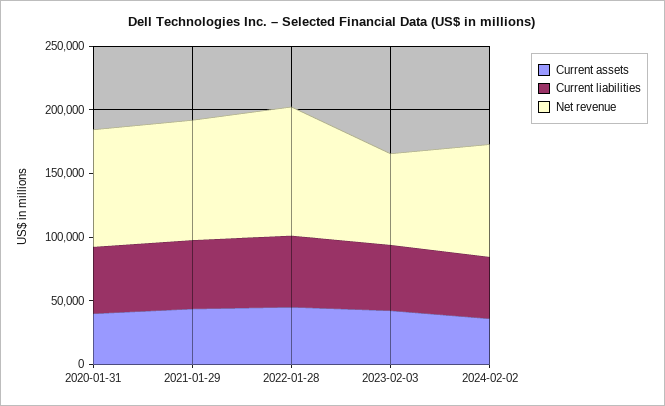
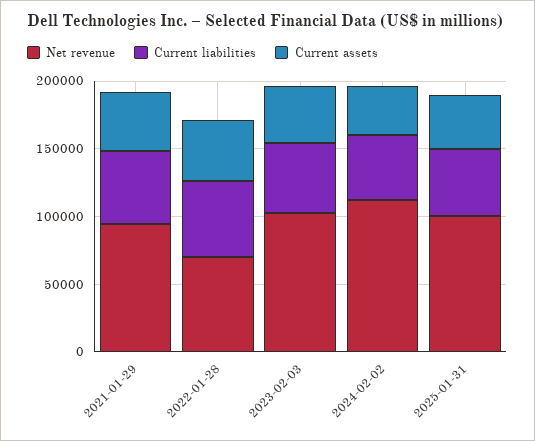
Current assets, 2020-01-31: 40000 -> none
Current liabilities, 2020-01-31: 50000 -> none
Net revenue, 2020-01-31: 90000 -> none
Net revenue, 2022-01-28: 100000 -> 70000
Net revenue, 2023-02-03: 70000 -> 100000
Net revenue, 2024-02-02: 90000 -> 110000
Net revenue, 2025-01-31: none -> 100000
Current liabilities, 2025-01-31: none -> 50000
Current assets, 2025-01-31: none -> 40000

